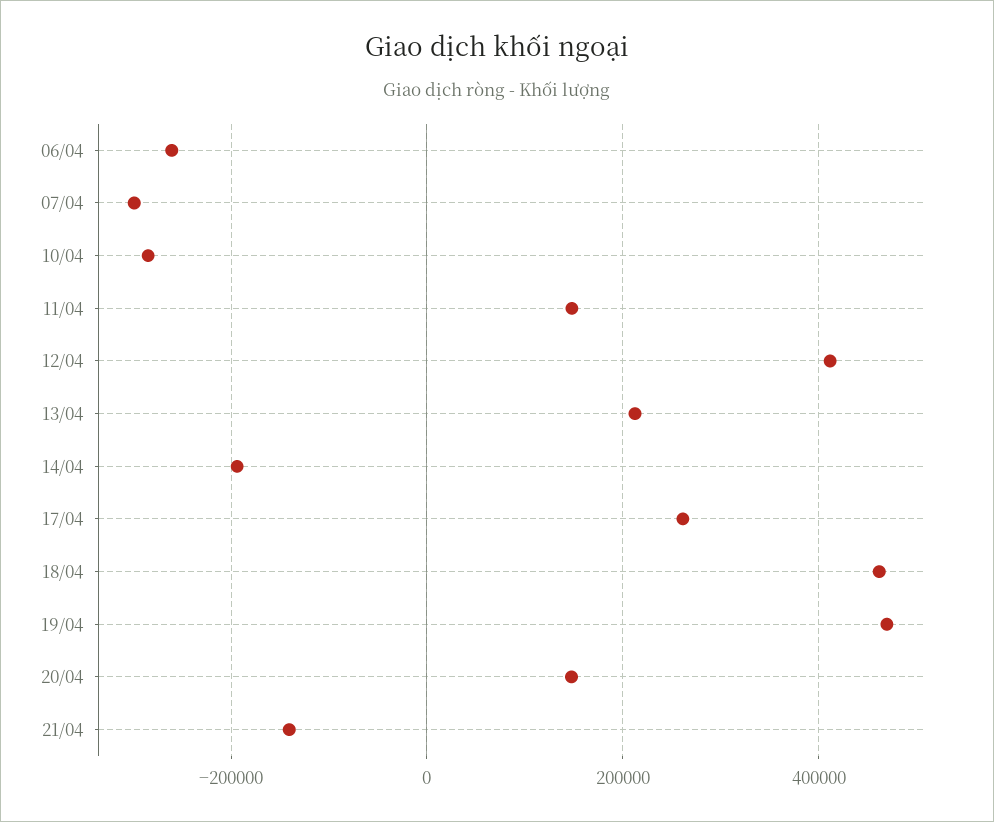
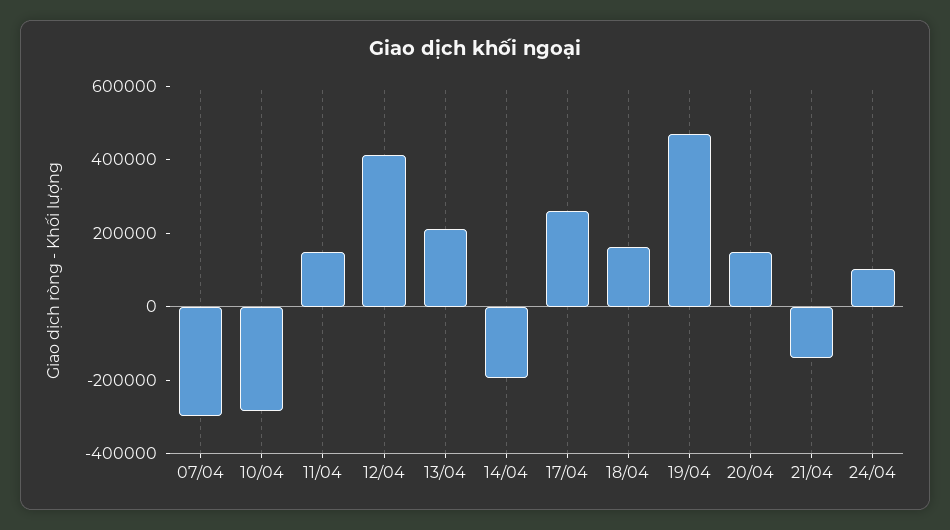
06/04: -260000 -> none
18/04: 460000 -> 150000
24/04: none -> 100000

